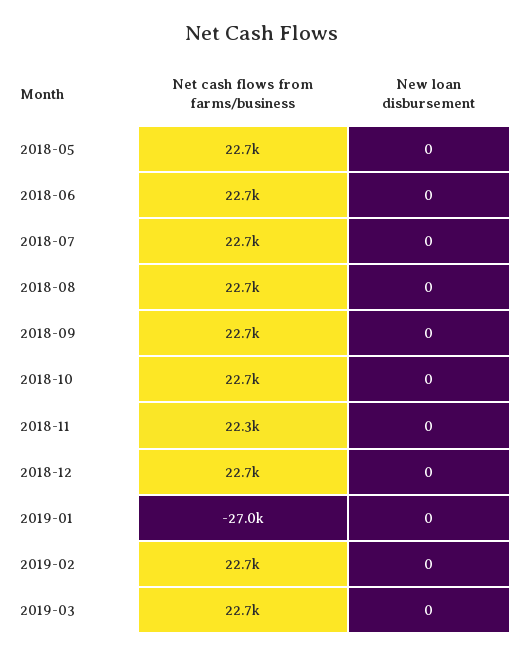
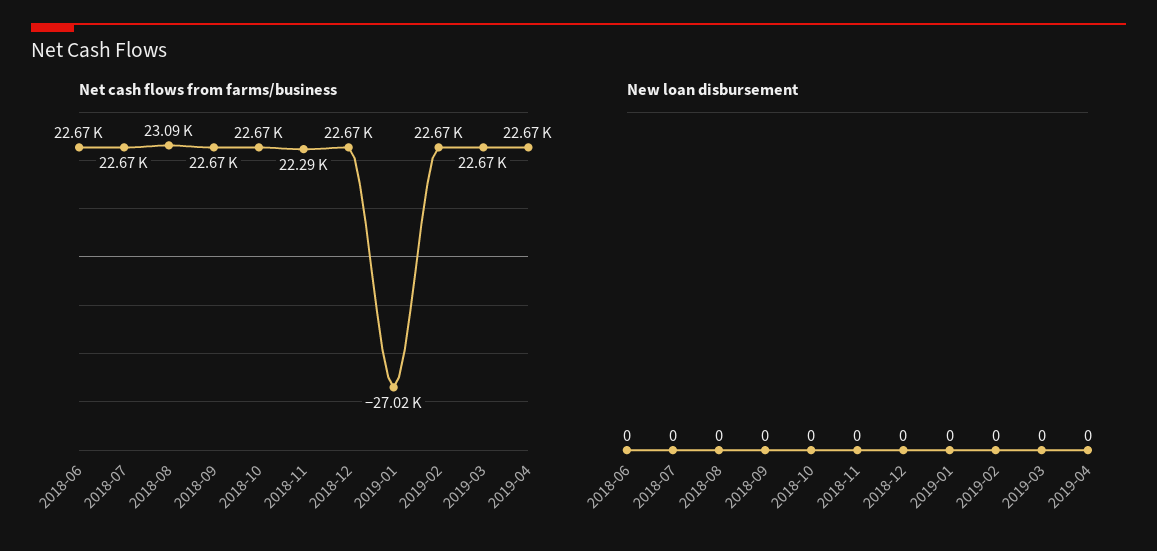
Net cash flows from farms/business, 2018-05: 22700 -> none
New loan disbursement, 2018-05: 0 -> none
Net cash flows from farms/business, 2018-08: 22700 -> 23090
Net cash flows from farms/business, 2019-04: none -> 22670
New loan disbursement, 2019-04: none -> 0

